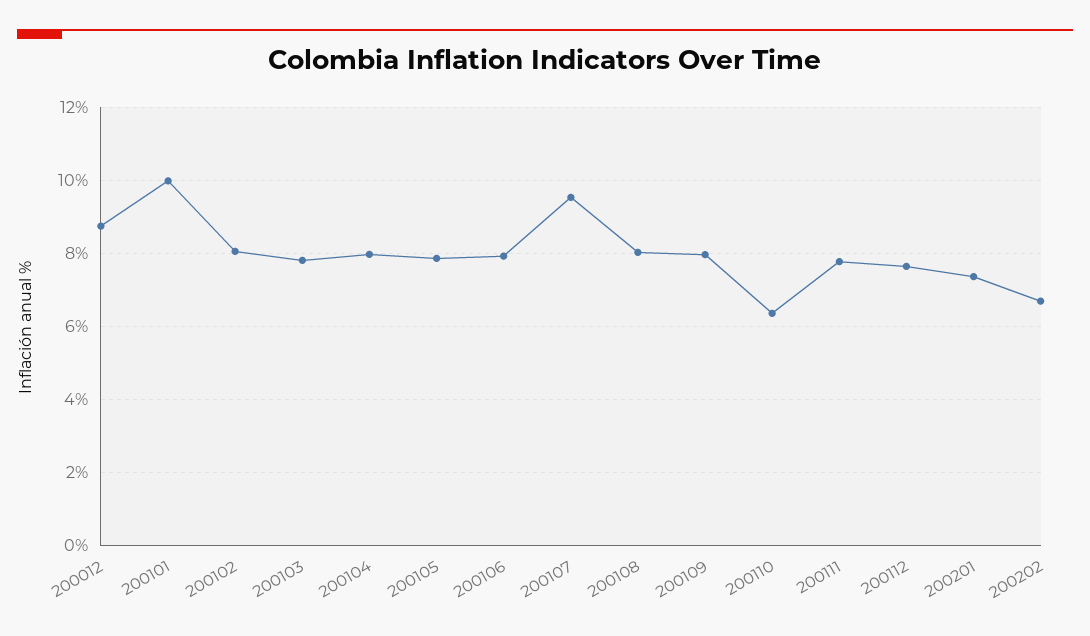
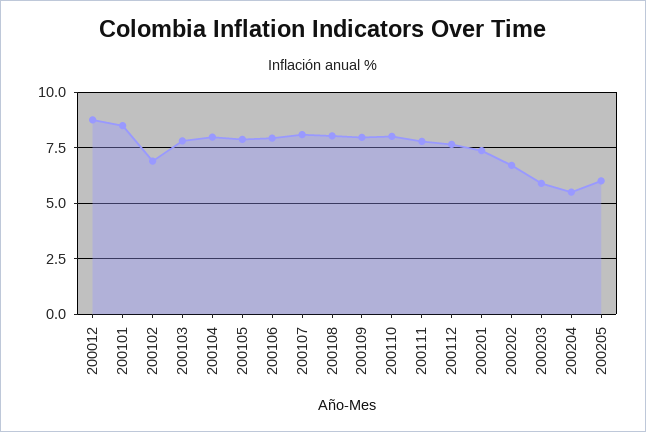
200101: 10 -> 8.5
200102: 8 -> 7
200107: 9.6 -> 8
200110: 6.4 -> 8
200203: none -> 6
200204: none -> 5.5
200205: none -> 6

